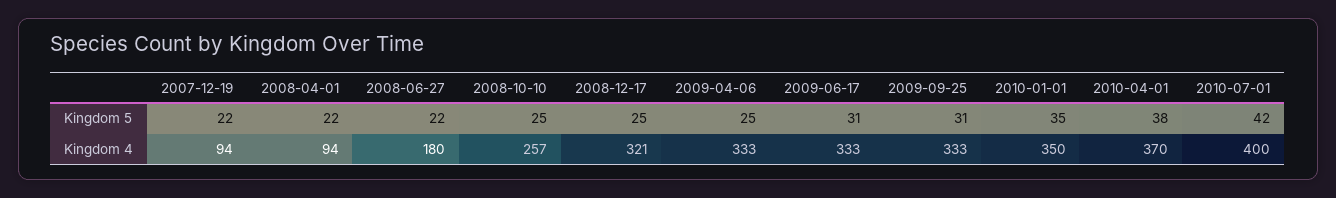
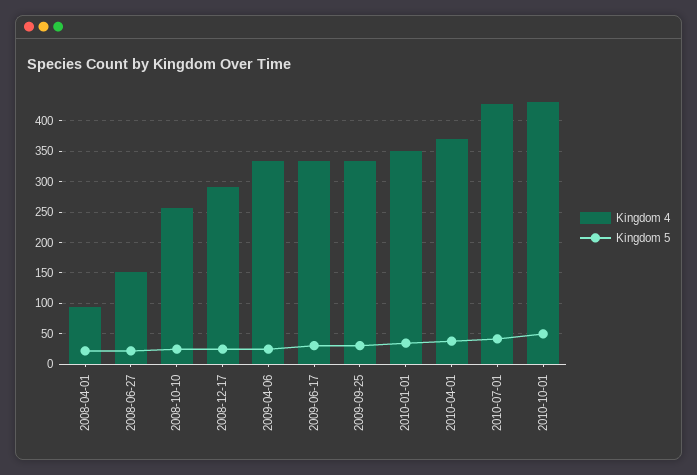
Kingdom 5, 2007-12-19: 22 -> none
Kingdom 4, 2007-12-19: 94 -> none
Kingdom 4, 2008-06-27: 180 -> 150
Kingdom 4, 2008-12-17: 321 -> 290
Kingdom 4, 2010-07-01: 400 -> 430
Kingdom 4, 2010-10-01: none -> 430
Kingdom 5, 2010-10-01: none -> 50

